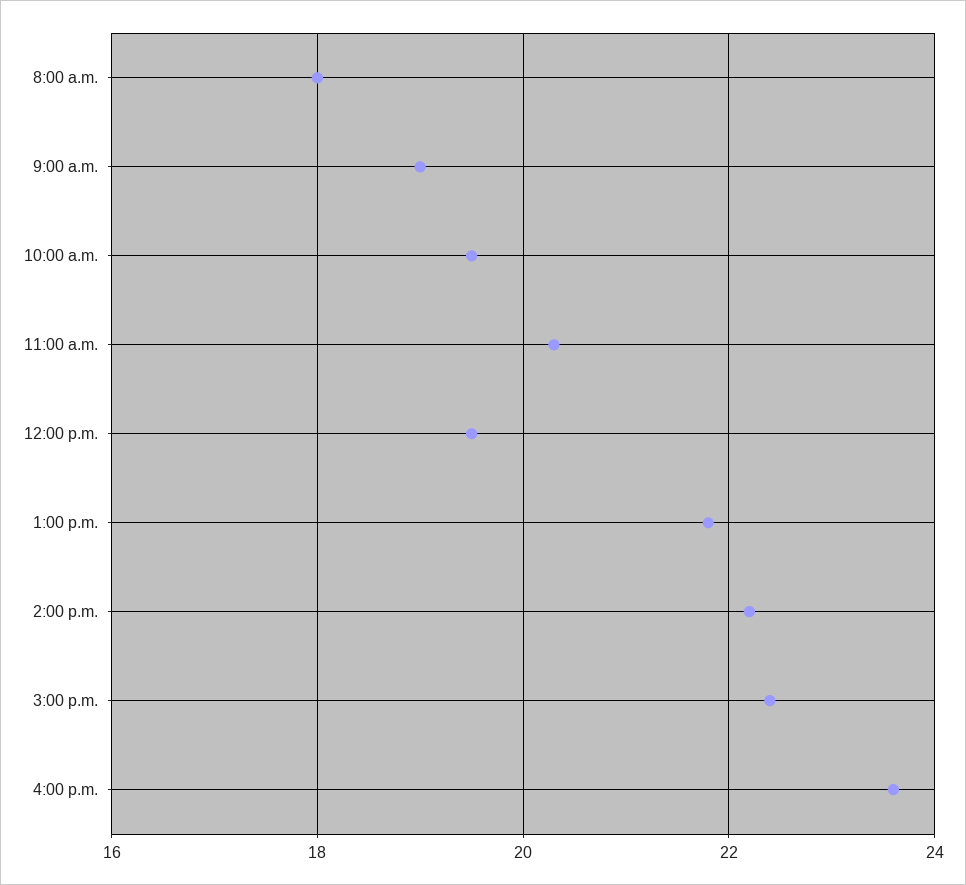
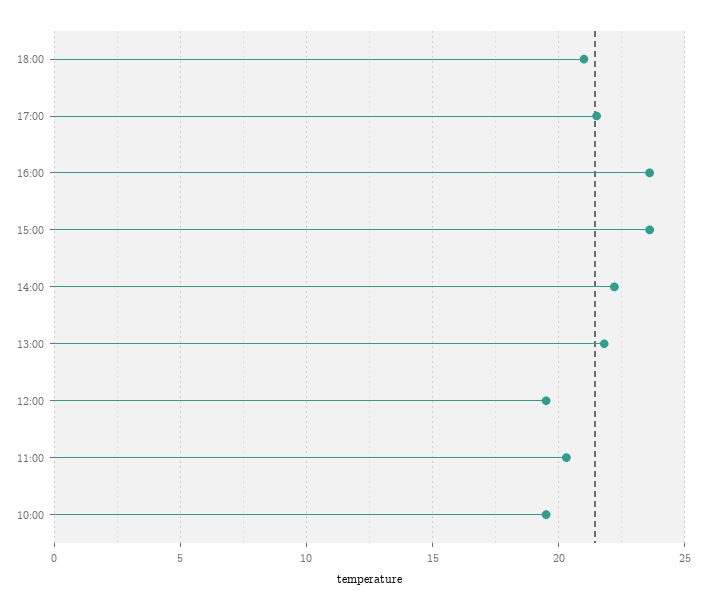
8:00 a.m.: 18 -> none
9:00 a.m.: 19 -> none
3:00 p.m.: 22.5 -> 23.5
18:00: none -> 21
17:00: none -> 21.5

